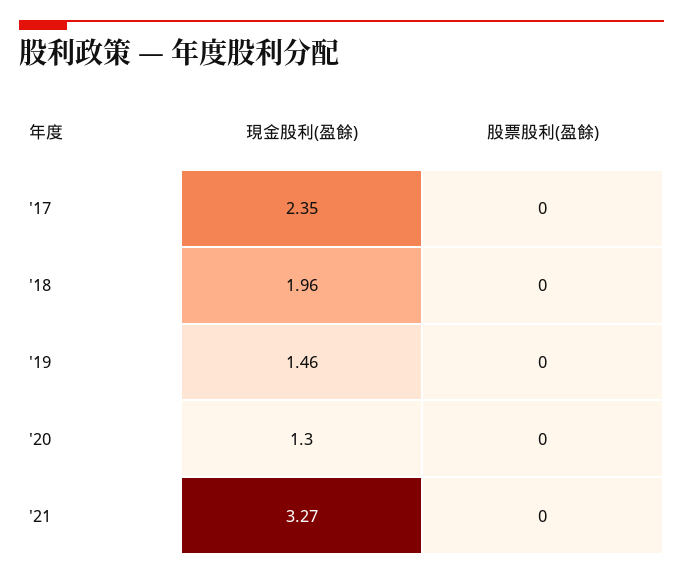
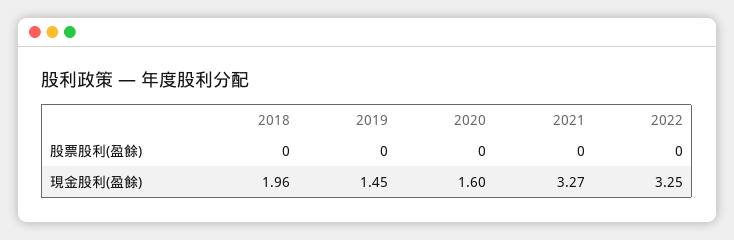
現金股利(盈餘), '17: 2.35 -> none
股票股利(盈餘), '17: 0 -> none
現金股利(盈餘), '19: 1.46 -> 1.45
現金股利(盈餘), '20: 1.3 -> 1.6
股票股利(盈餘), 2022: none -> 0
現金股利(盈餘), 2022: none -> 3.25

